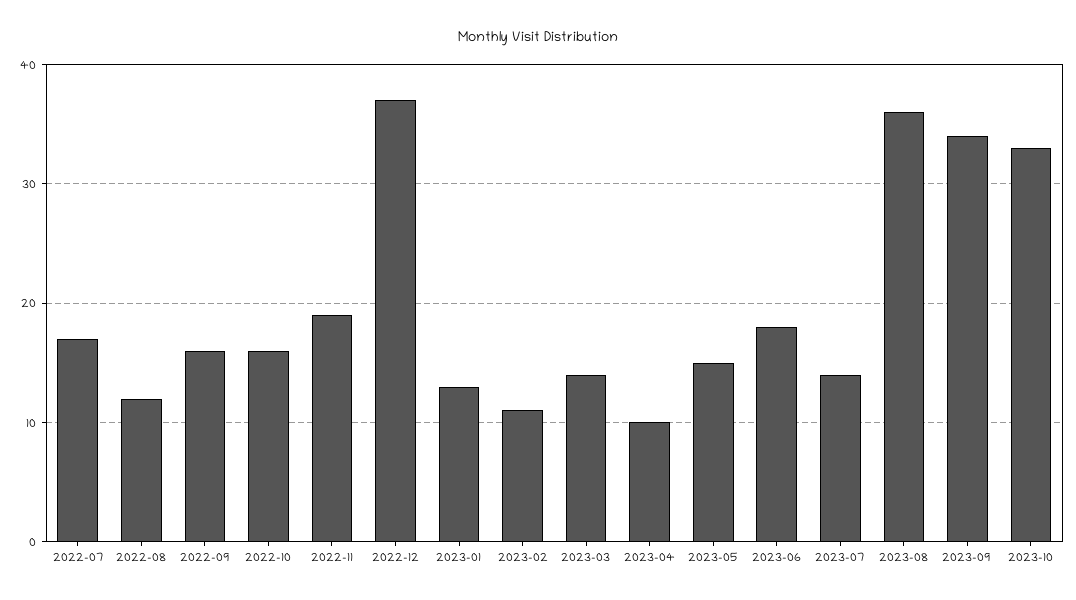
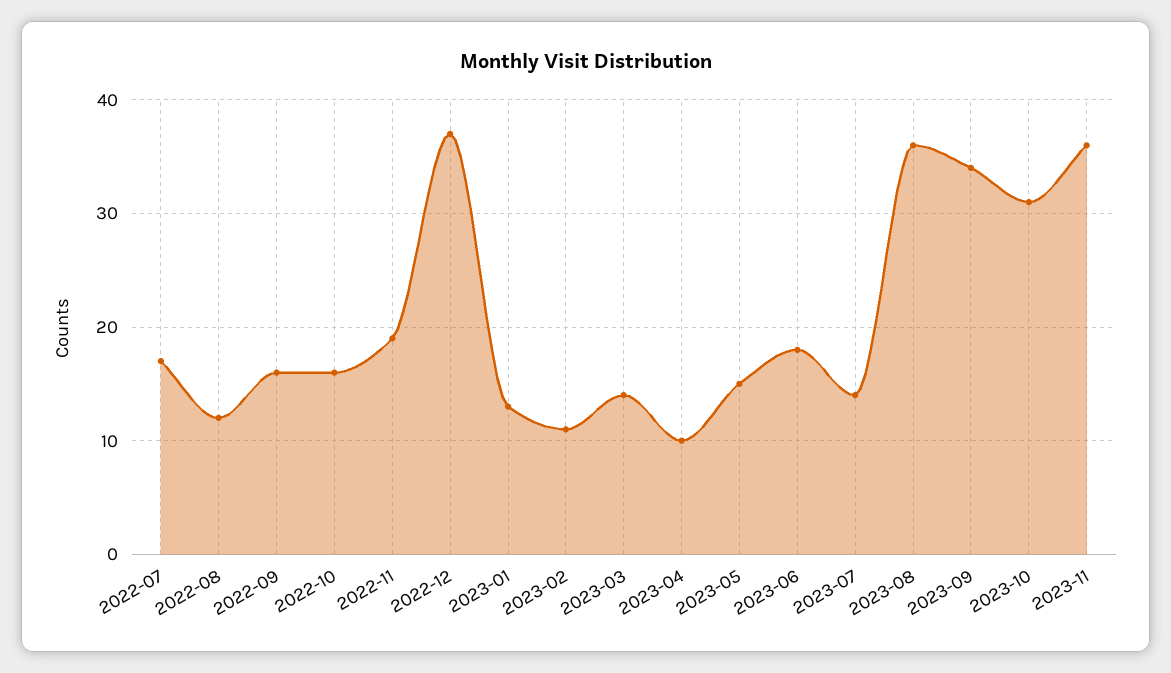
2023-10: 33 -> 31
2023-11: none -> 36

